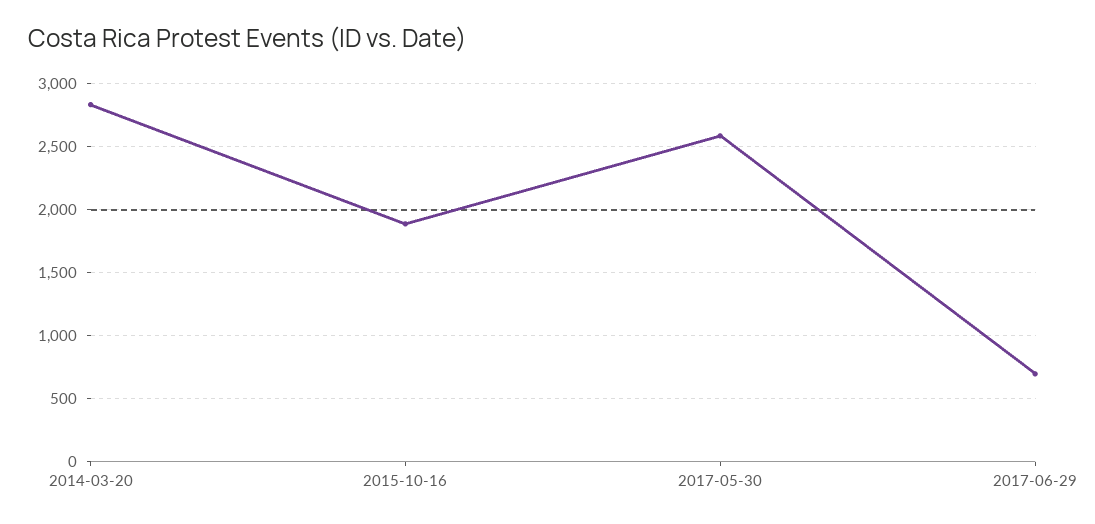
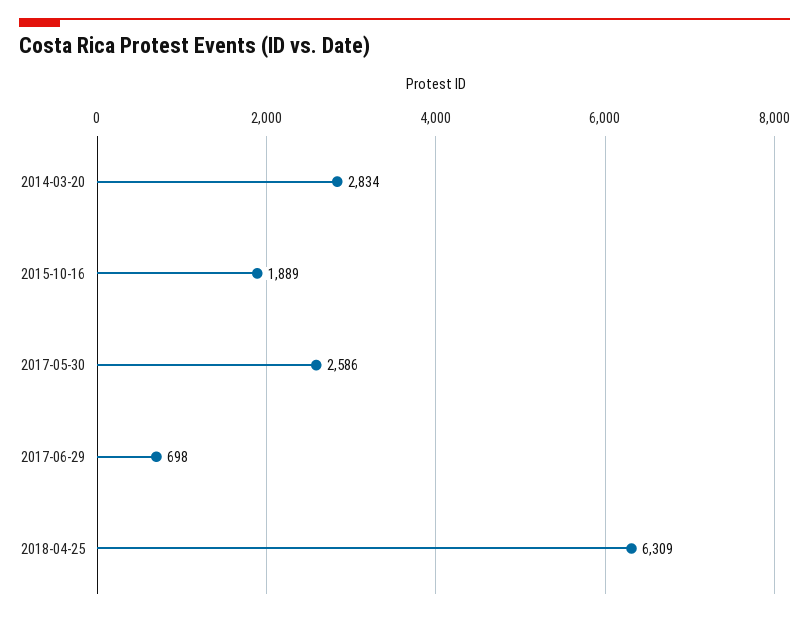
2018-04-25: none -> 6309

